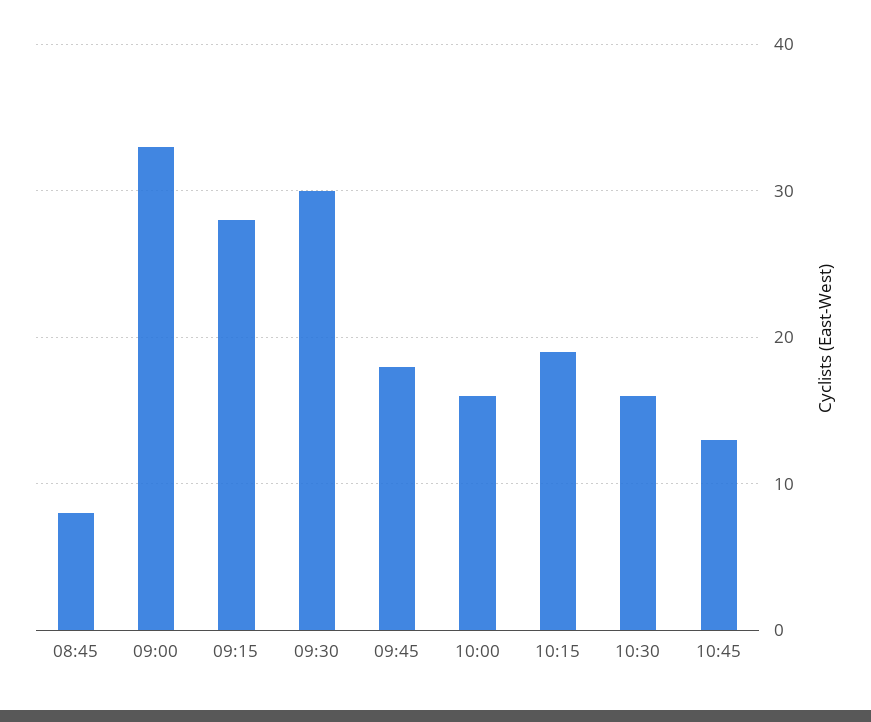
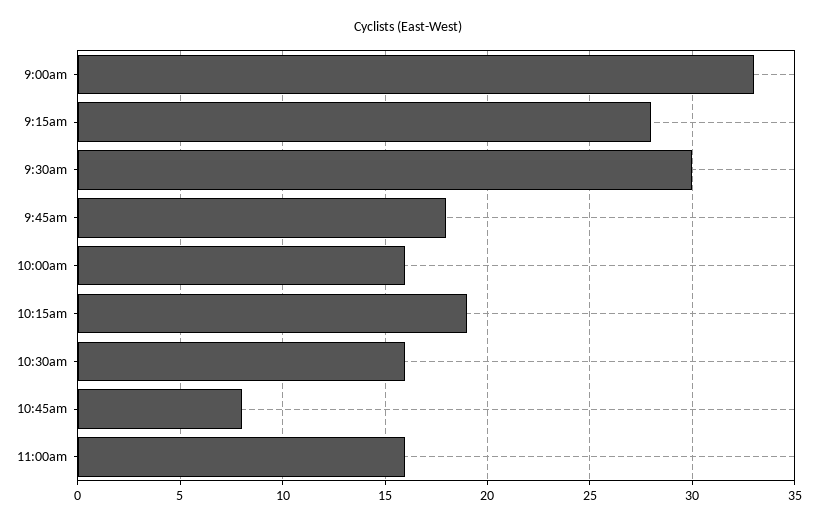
08:45: 8 -> none
10:45: 13 -> 8
11:00am: none -> 16

